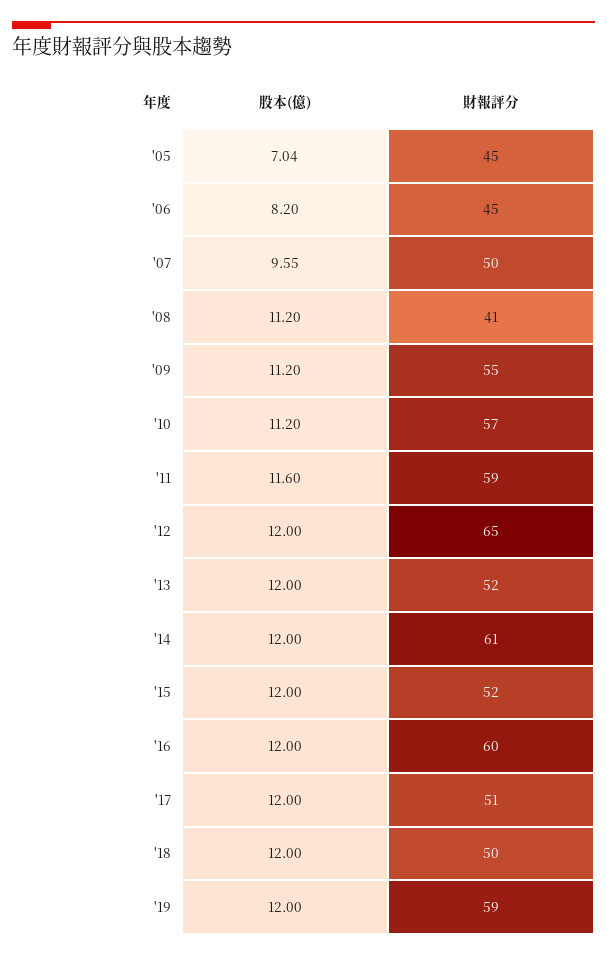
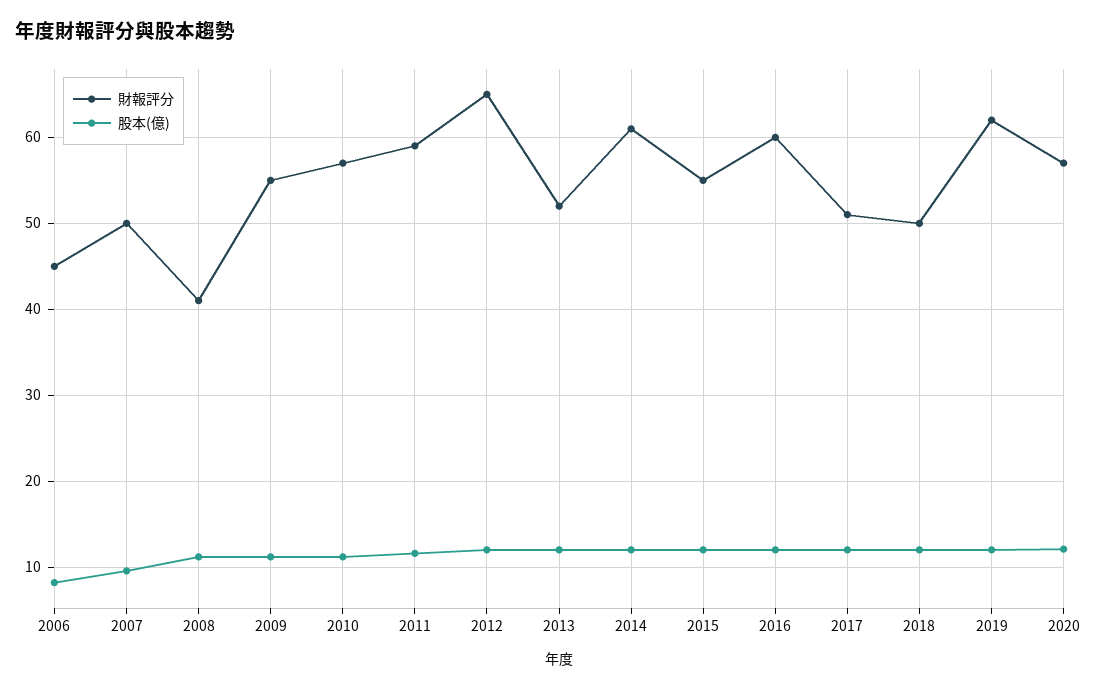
股本(億), '05: 7.04 -> none
財報評分, '05: 45 -> none
財報評分, '15: 52 -> 55
財報評分, '19: 59 -> 62
財報評分, 2020: none -> 57
股本(億), 2020: none -> 12

